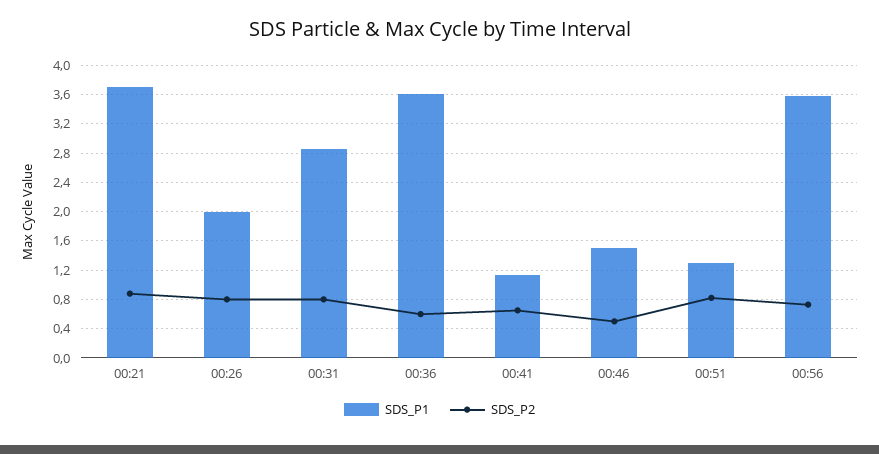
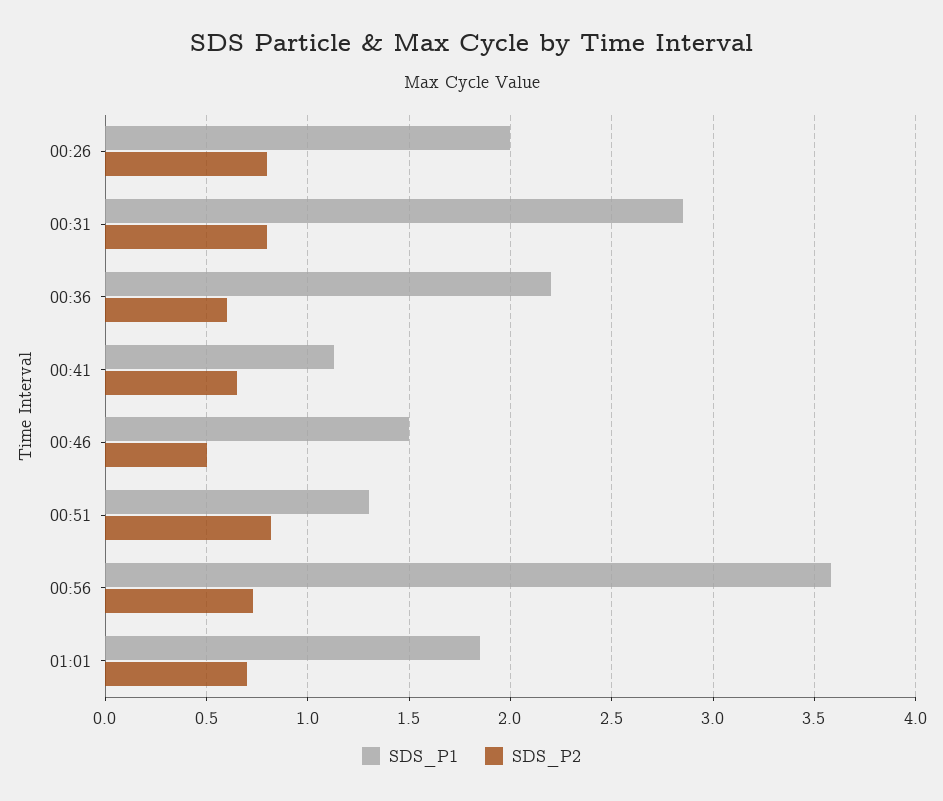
SDS_P1, 00:21: 3.7 -> none
SDS_P2, 00:21: 0.9 -> none
SDS_P1, 00:36: 3.6 -> 2.2
SDS_P1, 01:01: none -> 1.85
SDS_P2, 01:01: none -> 0.7

